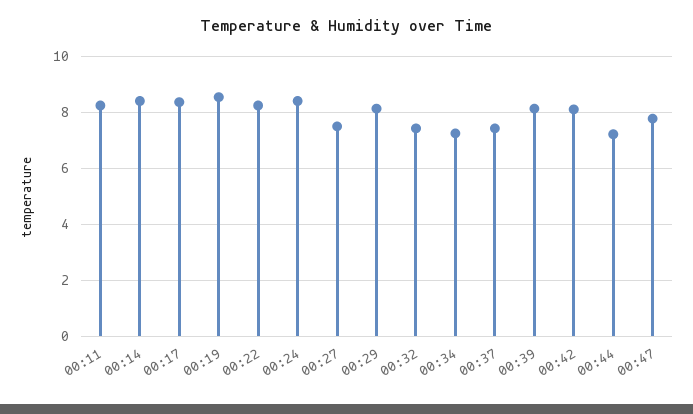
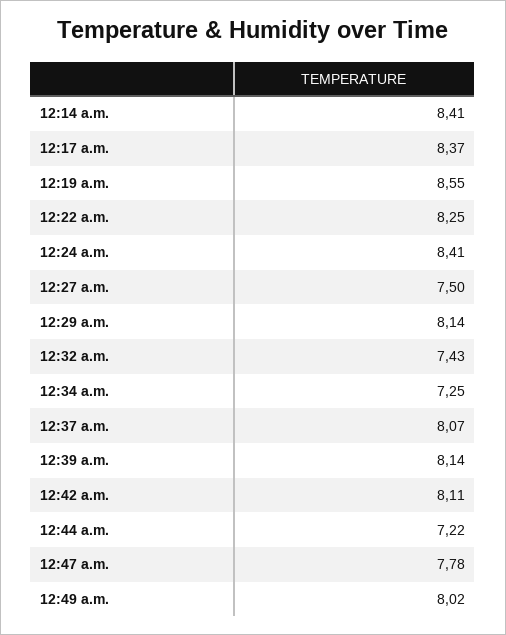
00:11: 8.25 -> none
00:37: 7.5 -> 8.07
12:49 a.m.: none -> 8.02

